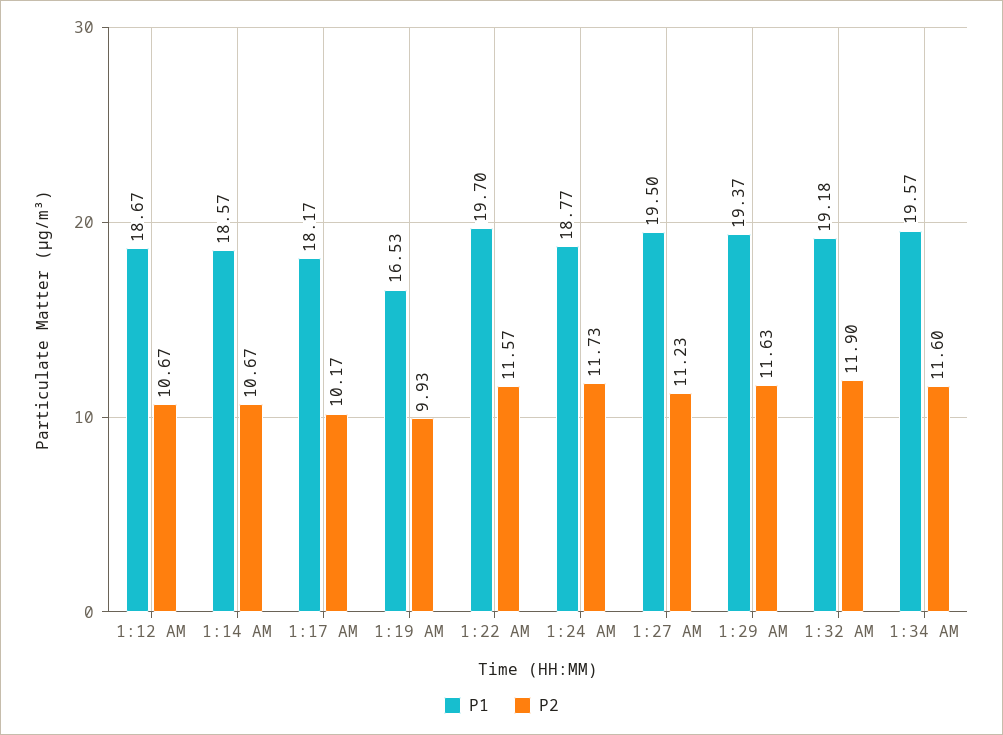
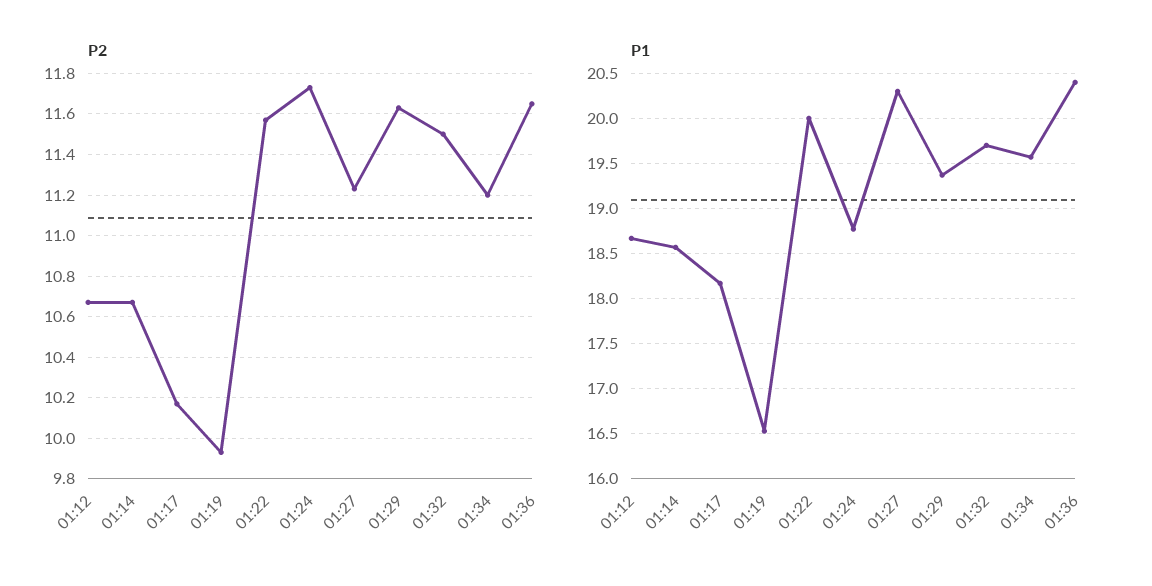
P1, 1:22 AM: 19.7 -> 20
P1, 1:27 AM: 19.5 -> 20.3
P1, 1:32 AM: 19.18 -> 19.7
P2, 1:32 AM: 11.9 -> 11.5
P2, 1:34 AM: 11.6 -> 11.2
P2, 01:36: none -> 11.65
P1, 01:36: none -> 20.4

